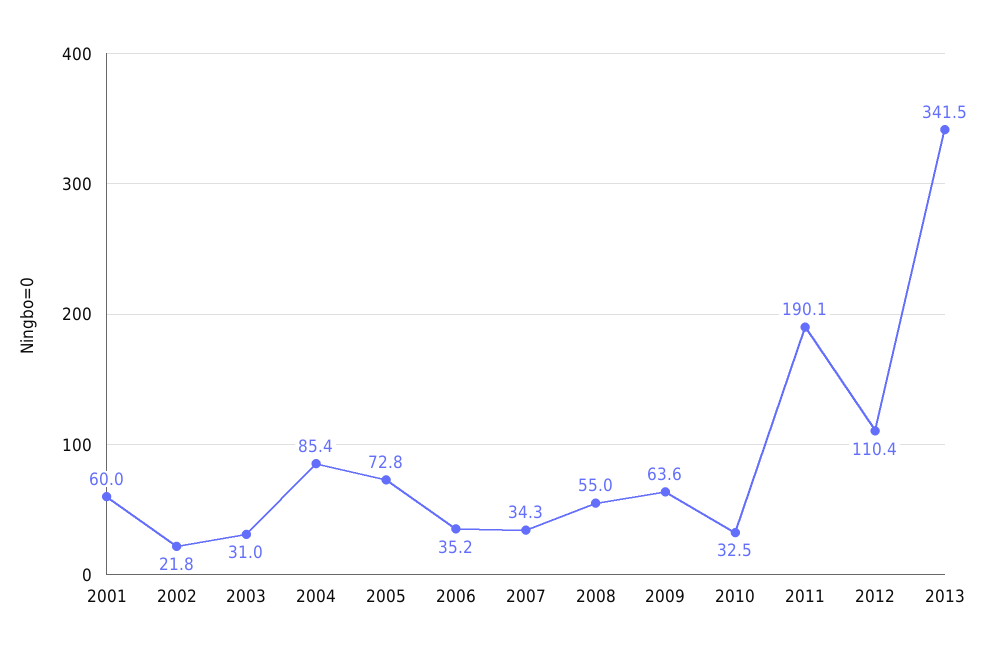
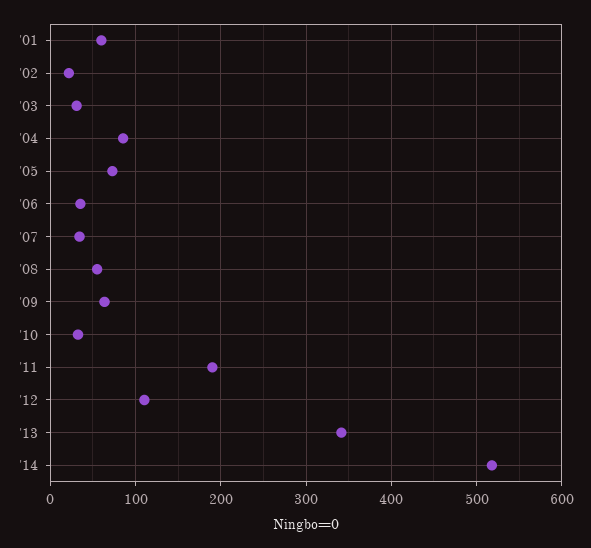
'14: none -> 520

